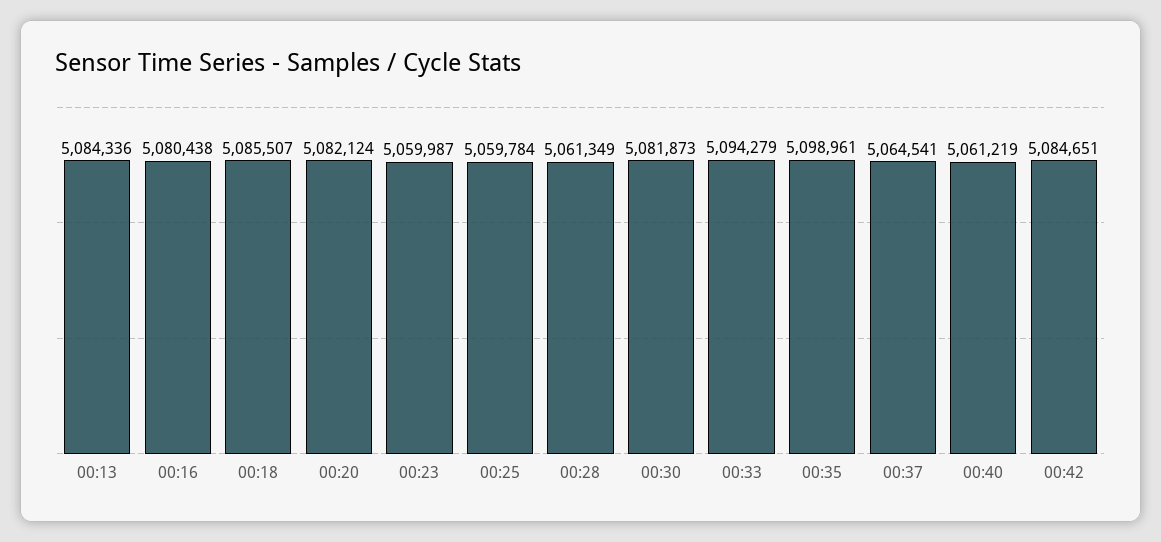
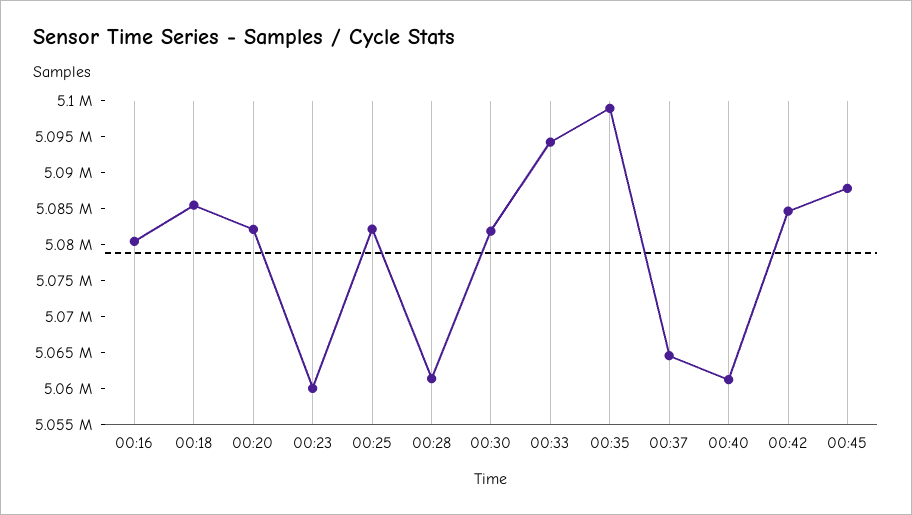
00:13: 5084336 -> none
00:25: 5059784 -> 5082500
00:45: none -> 5087500

